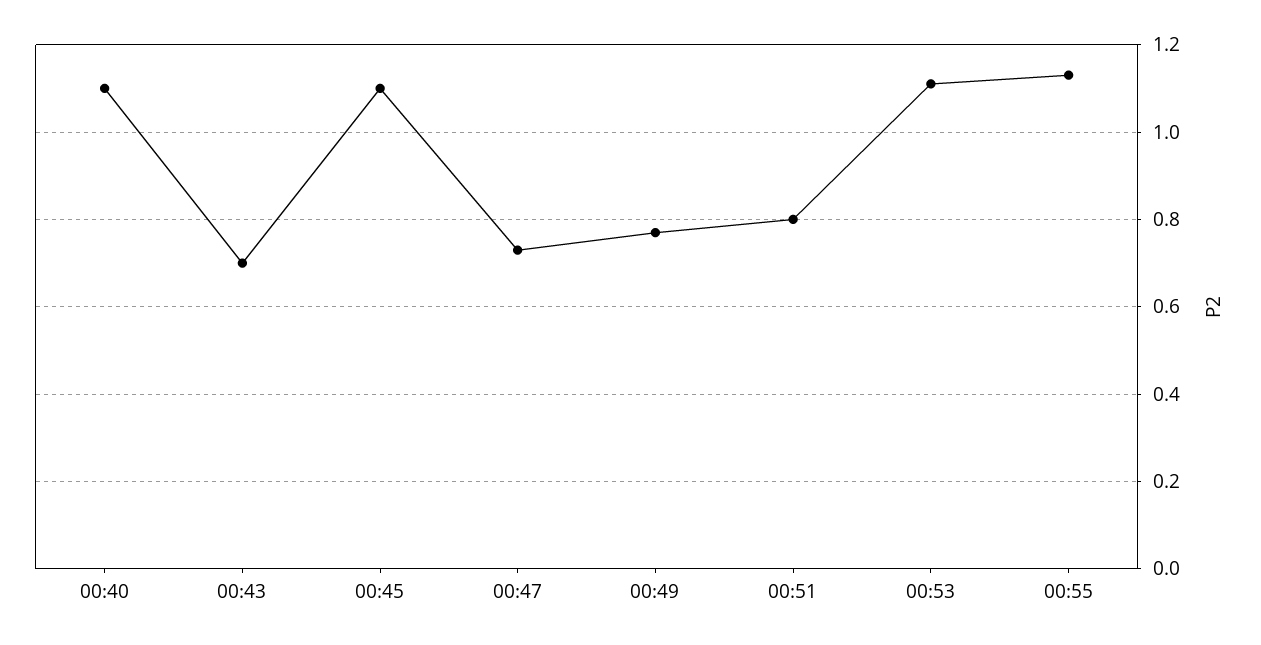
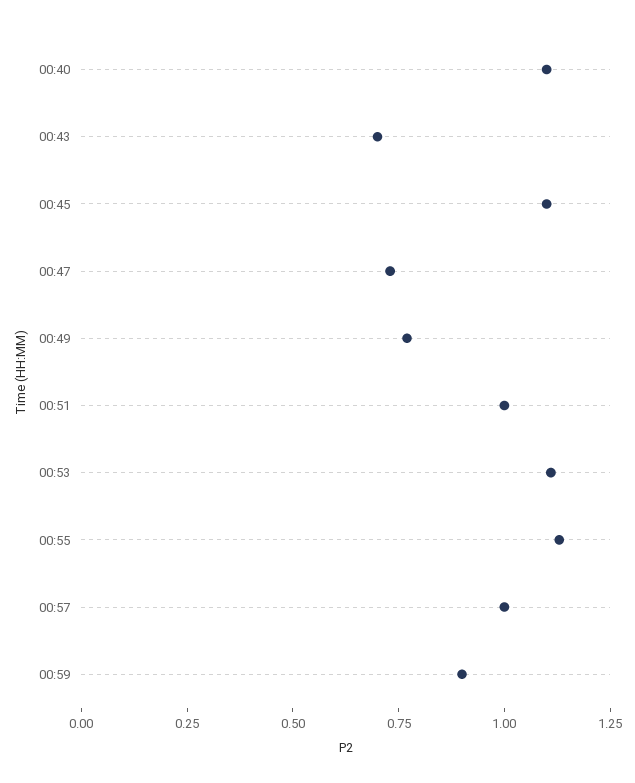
00:51: 0.8 -> 1
00:57: none -> 1
00:59: none -> 0.9

